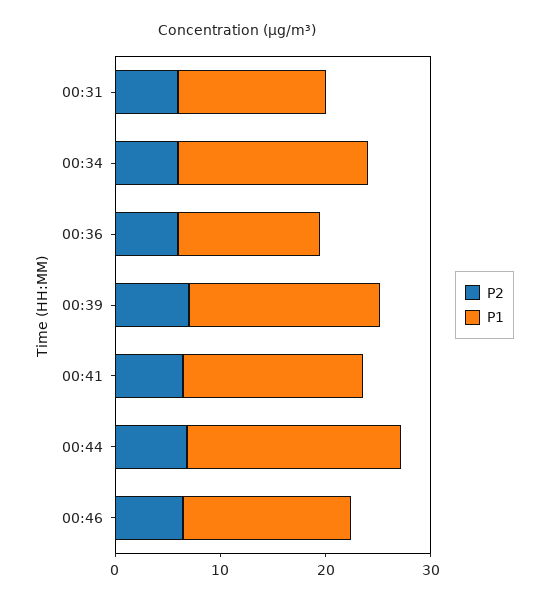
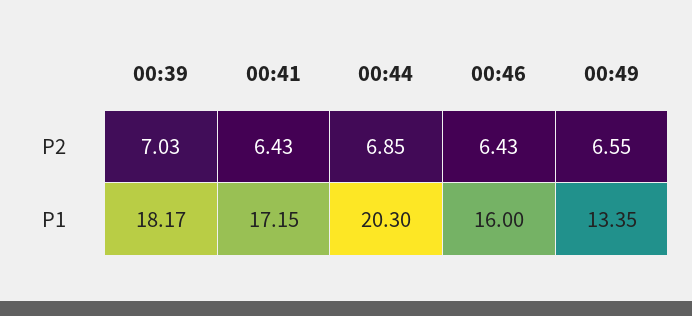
P2, 00:31: 6 -> none
P1, 00:31: 14 -> none
P2, 00:34: 6 -> none
P1, 00:34: 18 -> none
P2, 00:36: 6 -> none
P1, 00:36: 14 -> none
P2, 00:49: none -> 6.55
P1, 00:49: none -> 13.35

